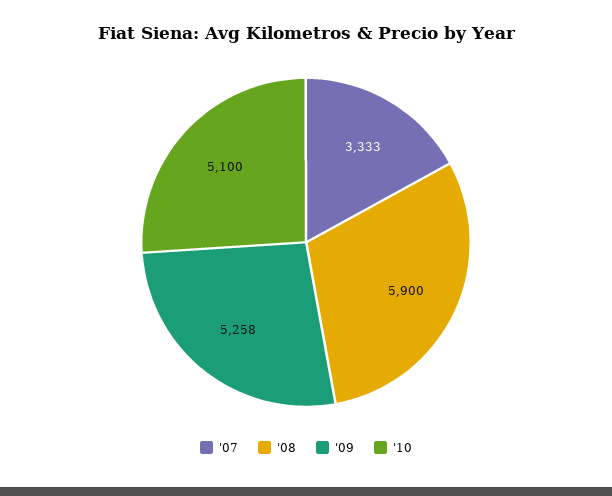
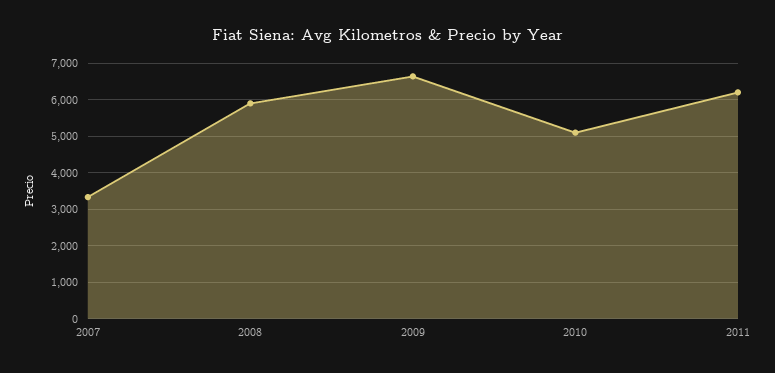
'09: 5258 -> 6600
2011: none -> 6200

